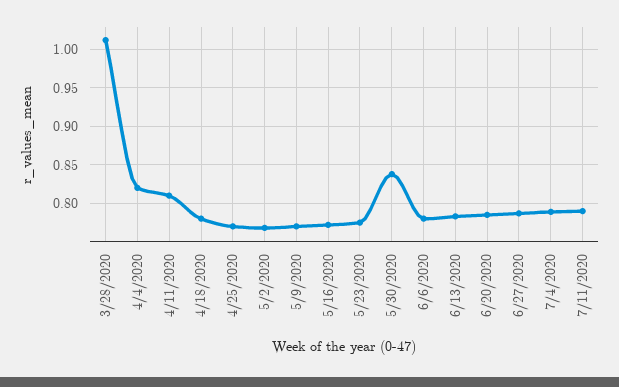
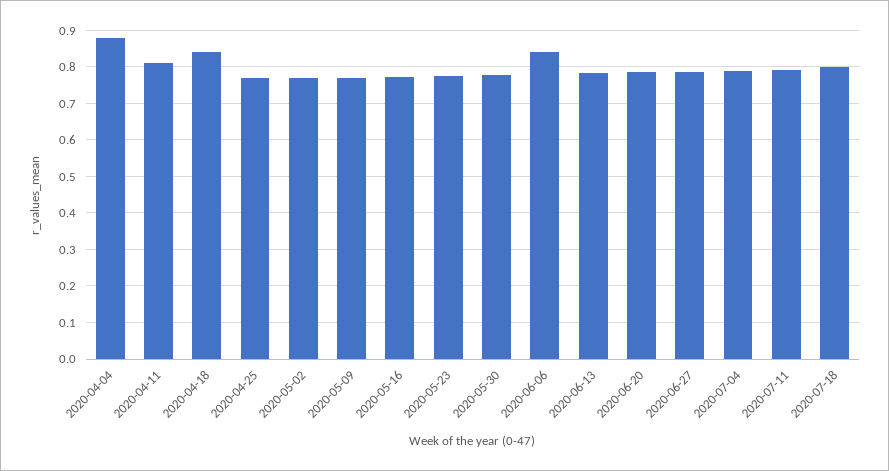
3/28/2020: 1.01 -> none
4/4/2020: 0.82 -> 0.88
4/18/2020: 0.78 -> 0.84
5/30/2020: 0.84 -> 0.78
6/6/2020: 0.78 -> 0.84
2020-07-18: none -> 0.8

